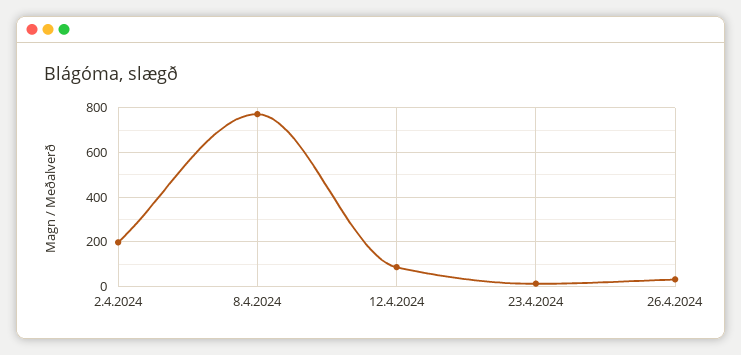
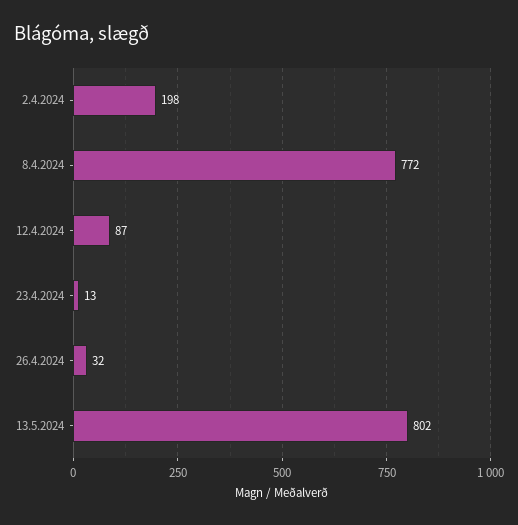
13.5.2024: none -> 802

